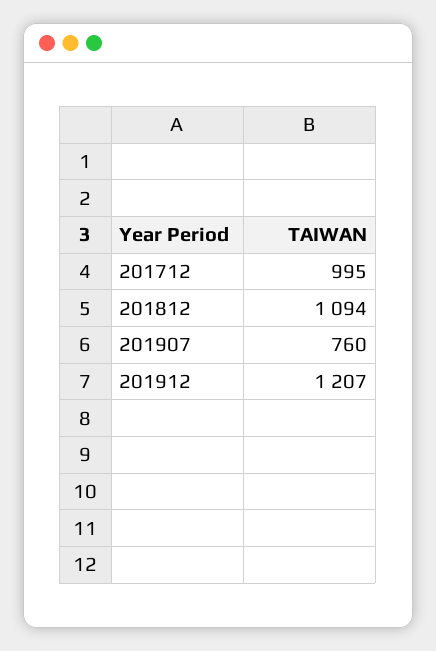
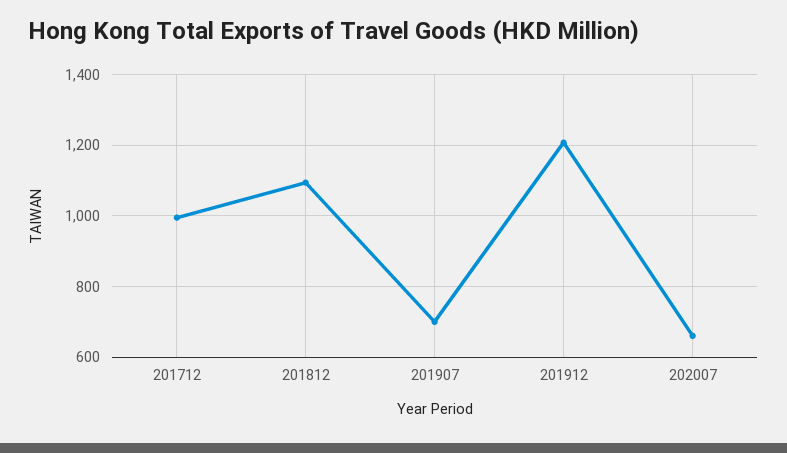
201907: 760 -> 700
202007: none -> 660

